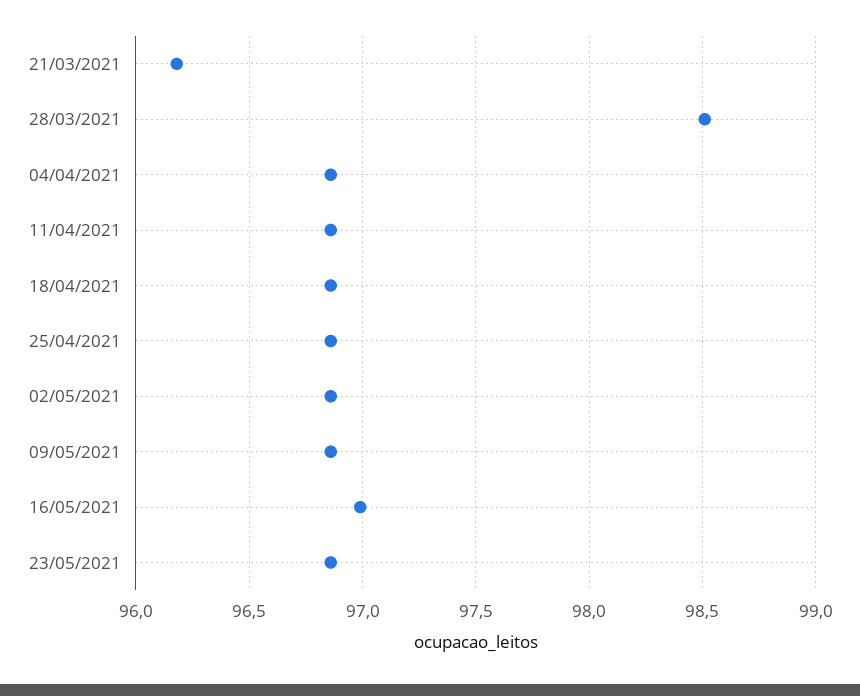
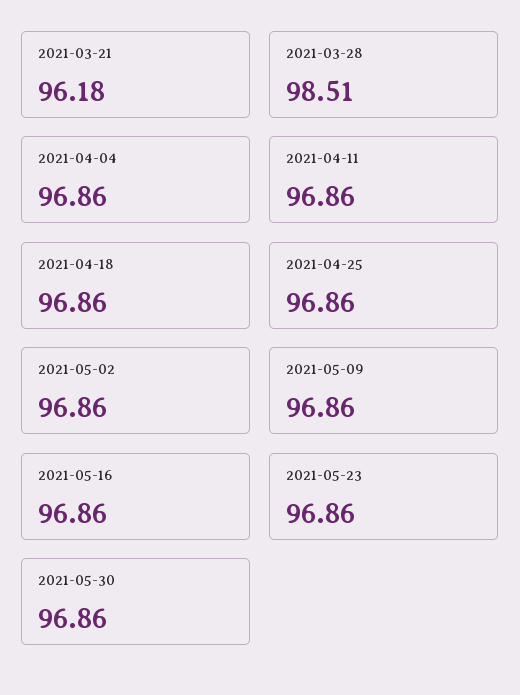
16/05/2021: 97 -> 96.86
2021-05-30: none -> 96.86

